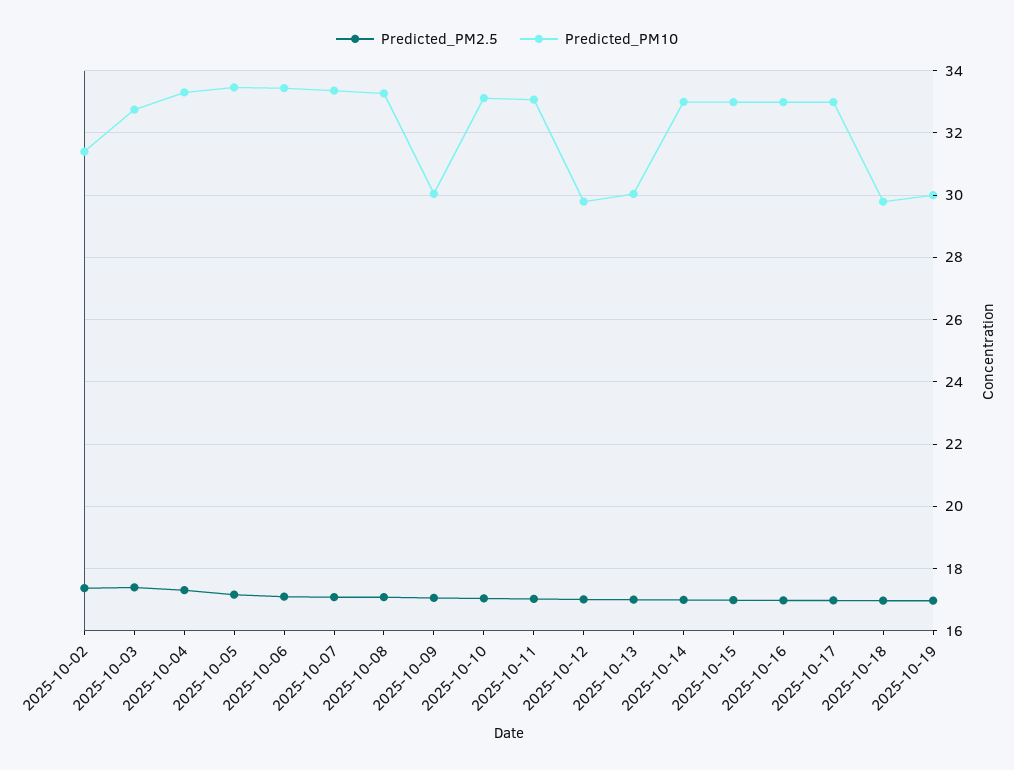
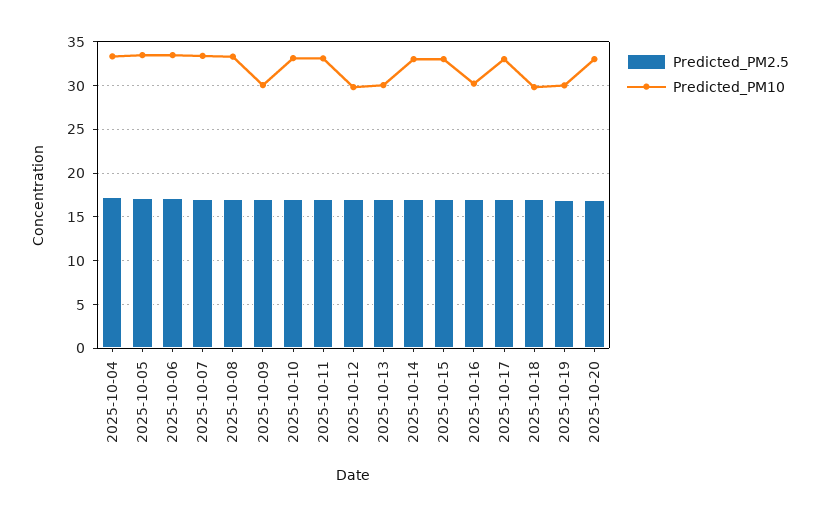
Predicted_PM2.5, 2025-10-02: 17.4 -> none
Predicted_PM10, 2025-10-02: 31.4 -> none
Predicted_PM2.5, 2025-10-03: 17.4 -> none
Predicted_PM10, 2025-10-03: 32.8 -> none
Predicted_PM10, 2025-10-16: 33 -> 30
Predicted_PM2.5, 2025-10-20: none -> 17
Predicted_PM10, 2025-10-20: none -> 33

